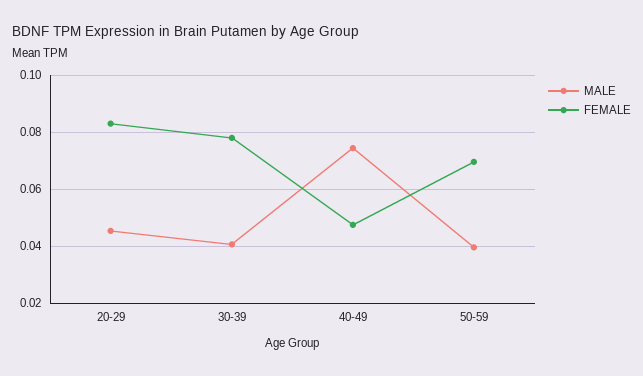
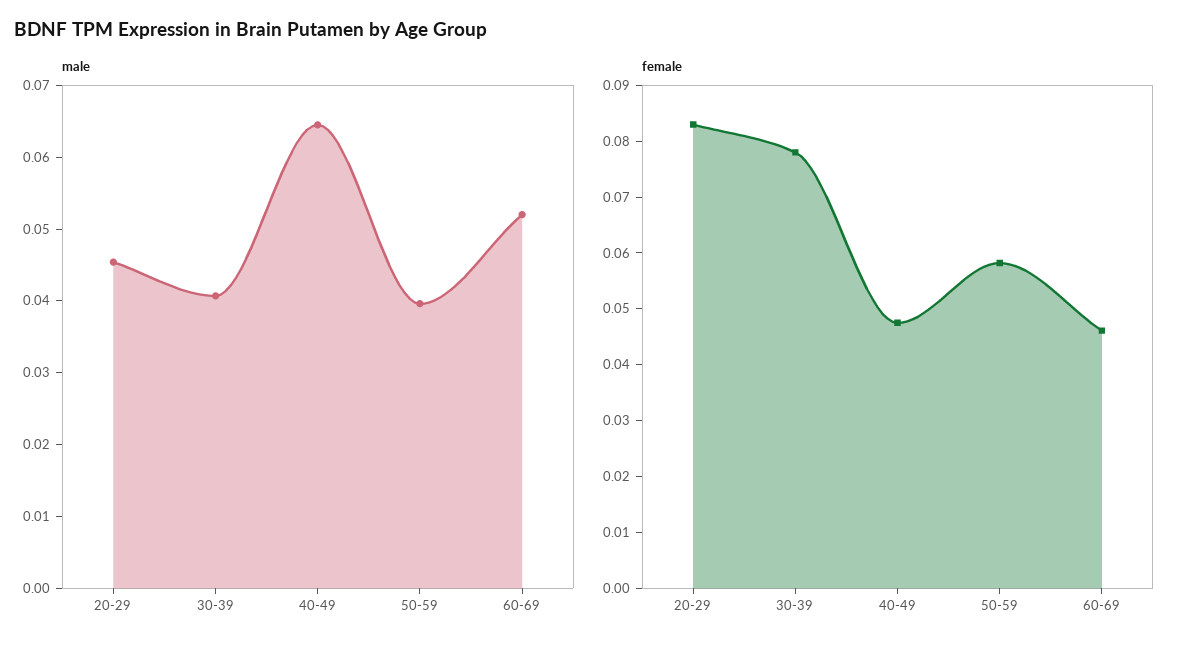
MALE, 40-49: 0.075 -> 0.064
FEMALE, 50-59: 0.07 -> 0.058
MALE, 60-69: none -> 0.052
FEMALE, 60-69: none -> 0.046

